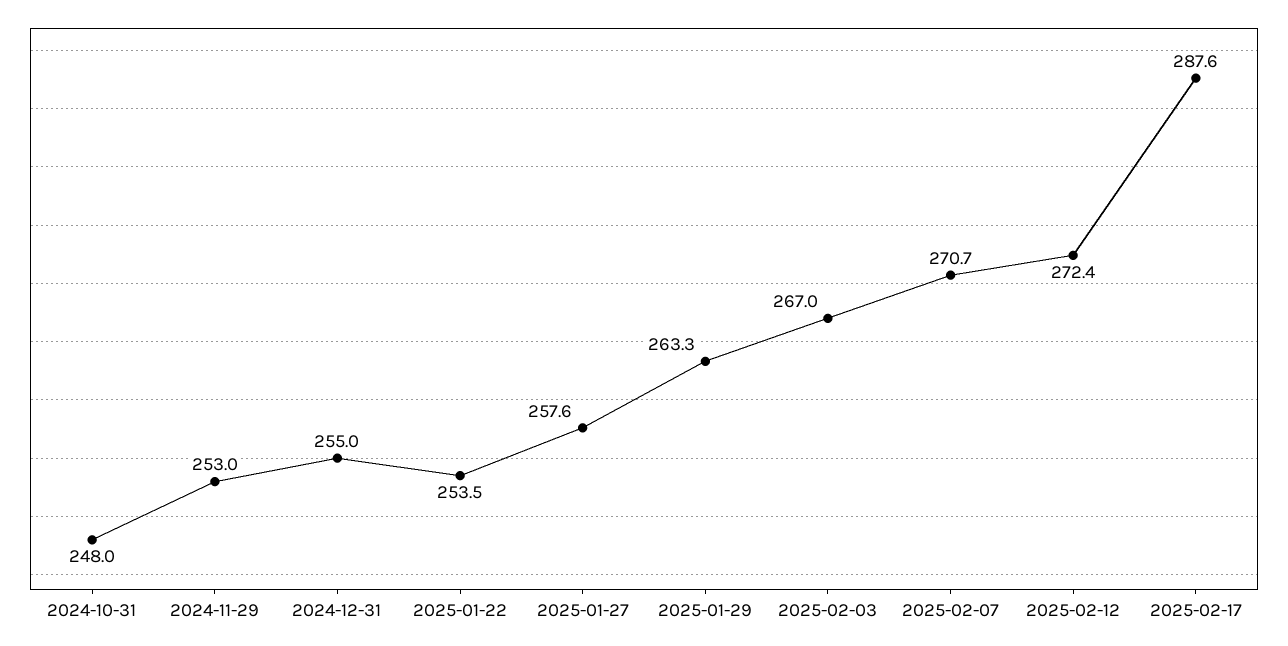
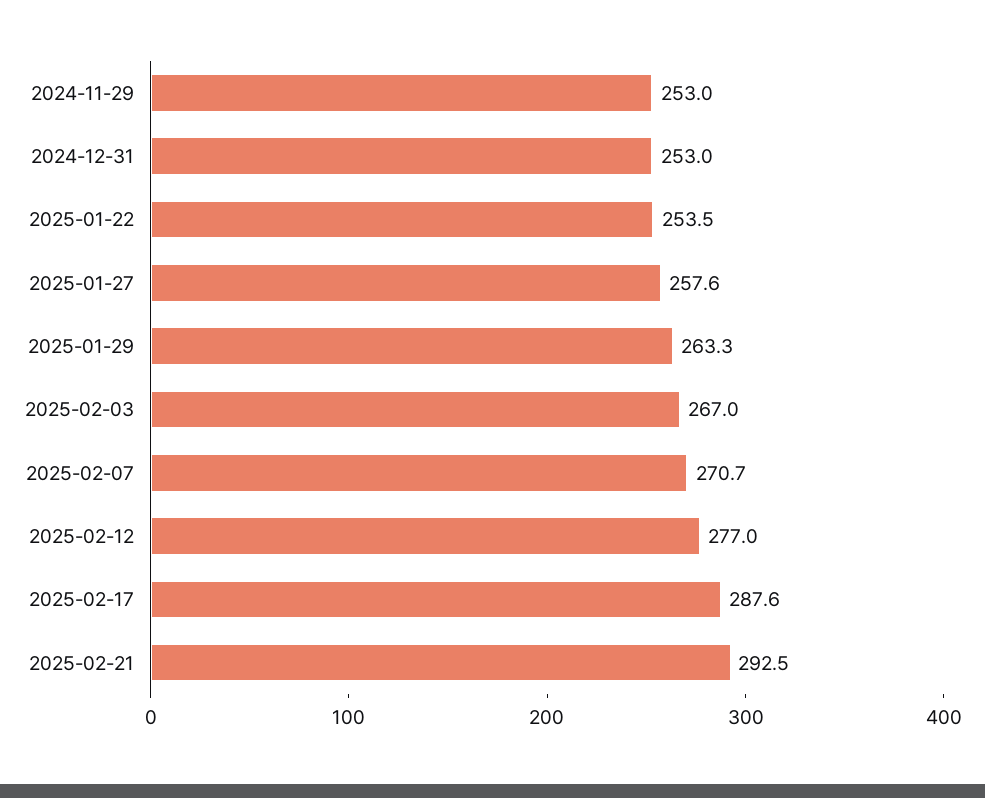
2024-10-31: 248 -> none
2024-12-31: 255 -> 253
2025-02-12: 272.4 -> 277
2025-02-21: none -> 292.5

